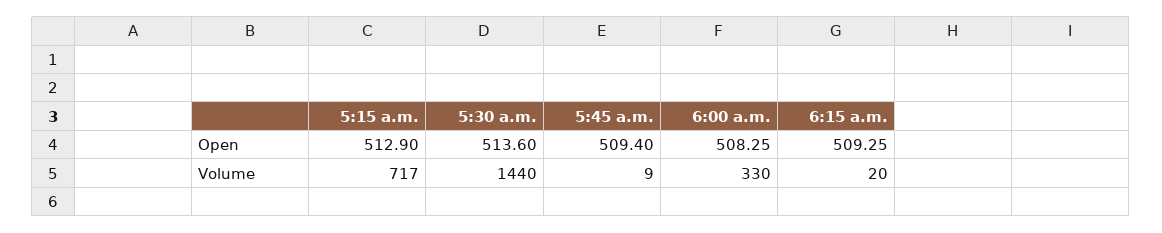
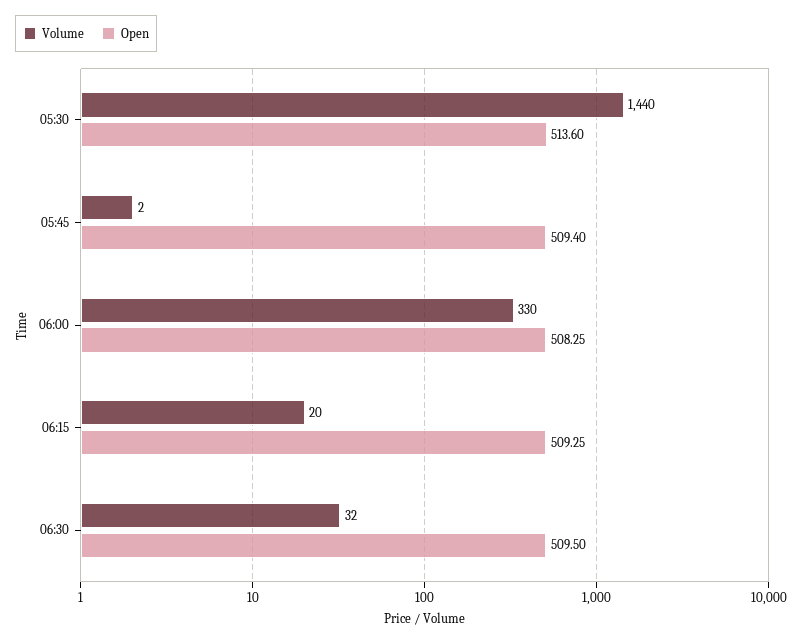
Open, 5:15 a.m.: 512.9 -> none
Volume, 5:15 a.m.: 717 -> none
Volume, 5:45 a.m.: 9 -> 2
Volume, 06:30: none -> 32
Open, 06:30: none -> 509.5

